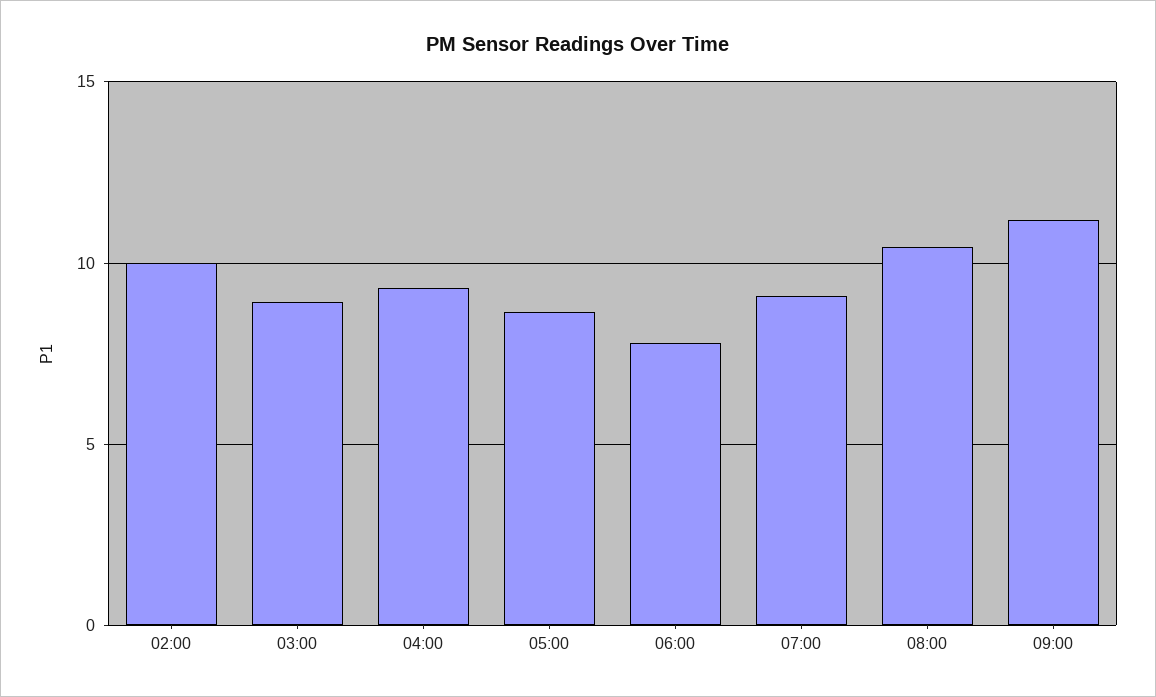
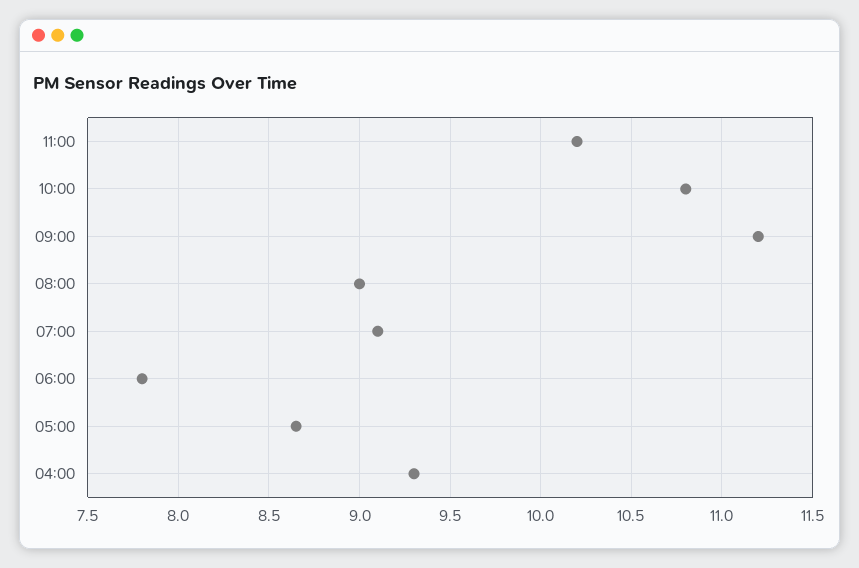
02:00: 10 -> none
03:00: 9 -> none
08:00: 10.5 -> 9
11:00: none -> 10.2
10:00: none -> 10.8

